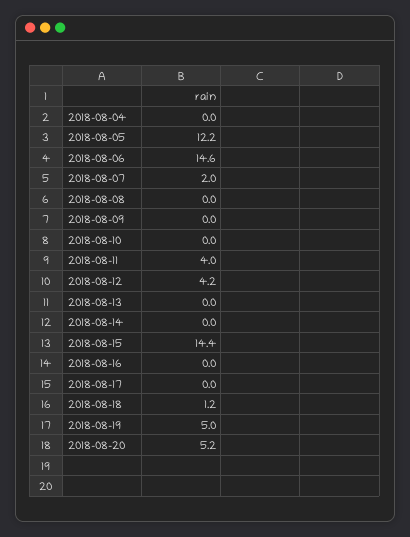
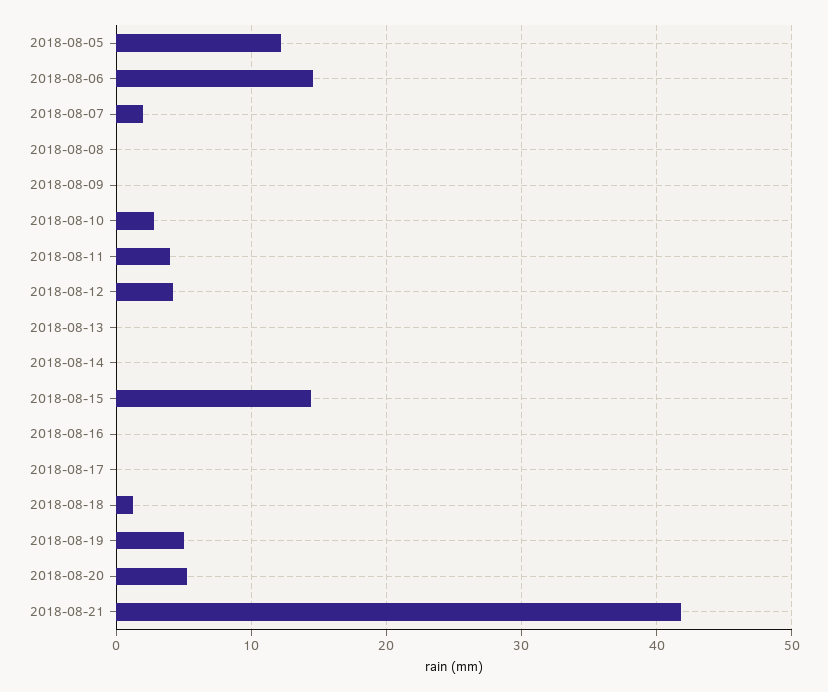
2018-08-04: 0 -> none
2018-08-10: 0 -> 3
2018-08-21: none -> 42

